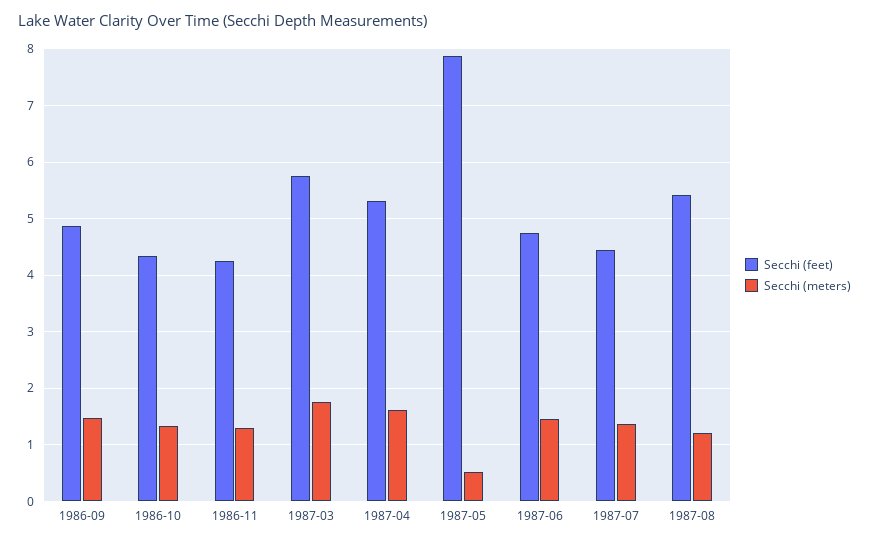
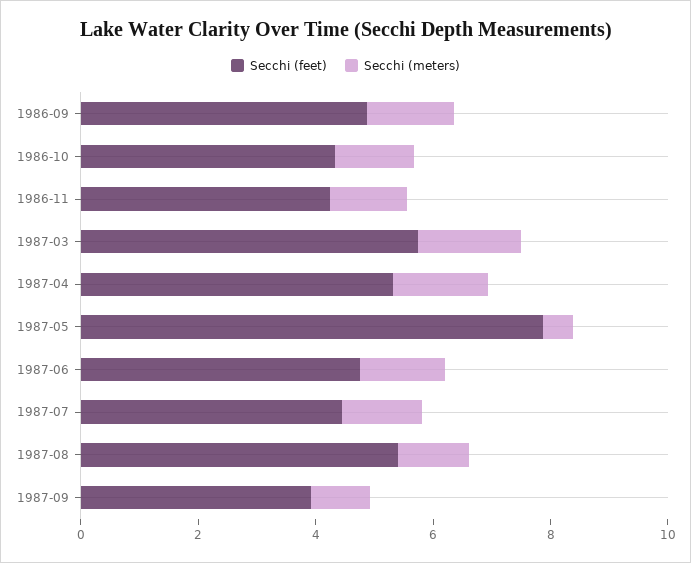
Secchi (feet), 1987-09: none -> 4
Secchi (meters), 1987-09: none -> 1

